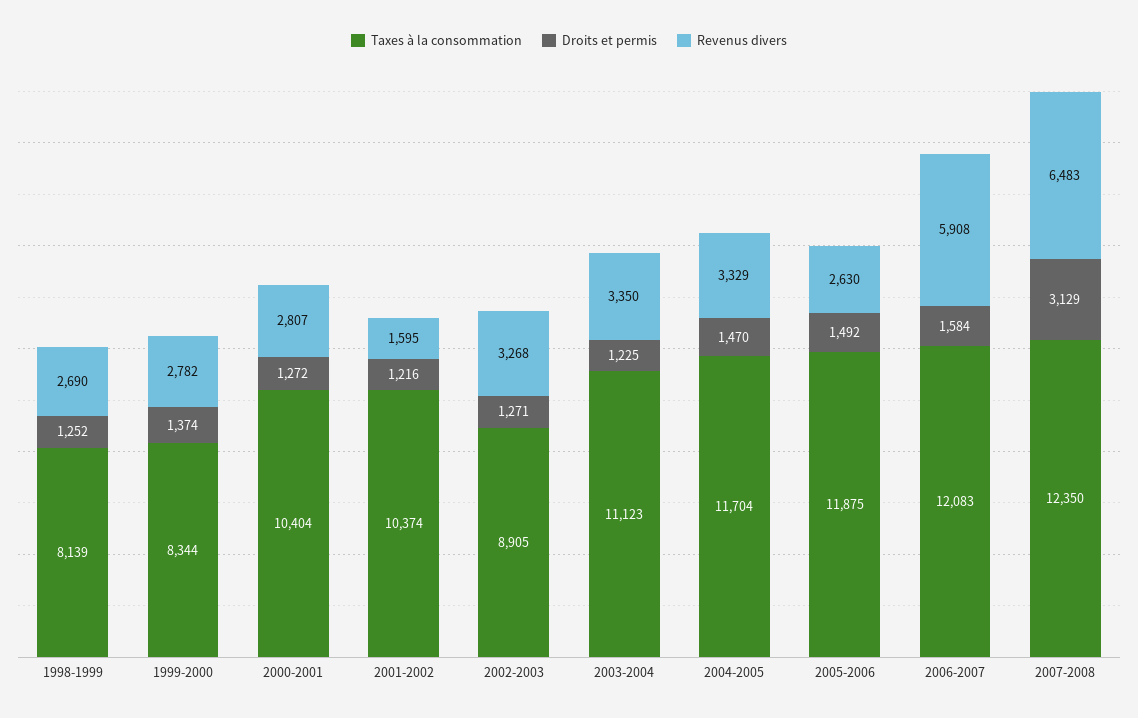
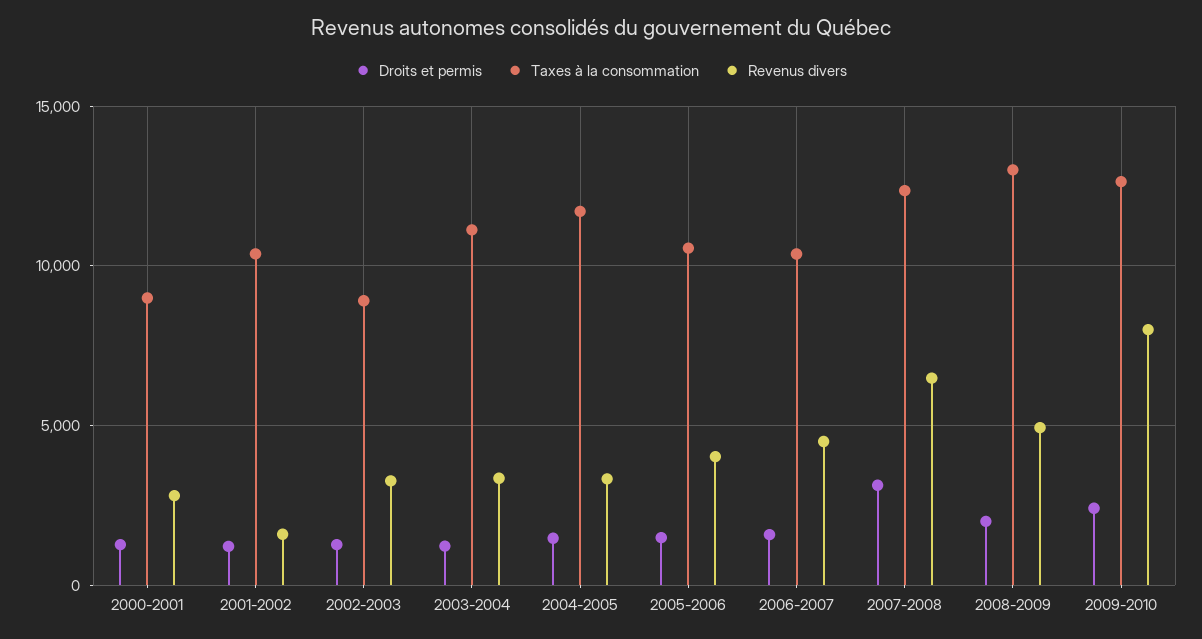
Taxes à la consommation, 1998-1999: 8139 -> none
Droits et permis, 1998-1999: 1252 -> none
Revenus divers, 1998-1999: 2690 -> none
Taxes à la consommation, 1999-2000: 8344 -> none
Droits et permis, 1999-2000: 1374 -> none
Revenus divers, 1999-2000: 2782 -> none
Taxes à la consommation, 2000-2001: 10404 -> 9000
Taxes à la consommation, 2005-2006: 11875 -> 10500
Revenus divers, 2005-2006: 2630 -> 4000
Taxes à la consommation, 2006-2007: 12083 -> 10500
Revenus divers, 2006-2007: 5908 -> 4500
Droits et permis, 2008-2009: none -> 2000
Taxes à la consommation, 2008-2009: none -> 13000
Revenus divers, 2008-2009: none -> 5000
Droits et permis, 2009-2010: none -> 2500
Taxes à la consommation, 2009-2010: none -> 12500
Revenus divers, 2009-2010: none -> 8000

